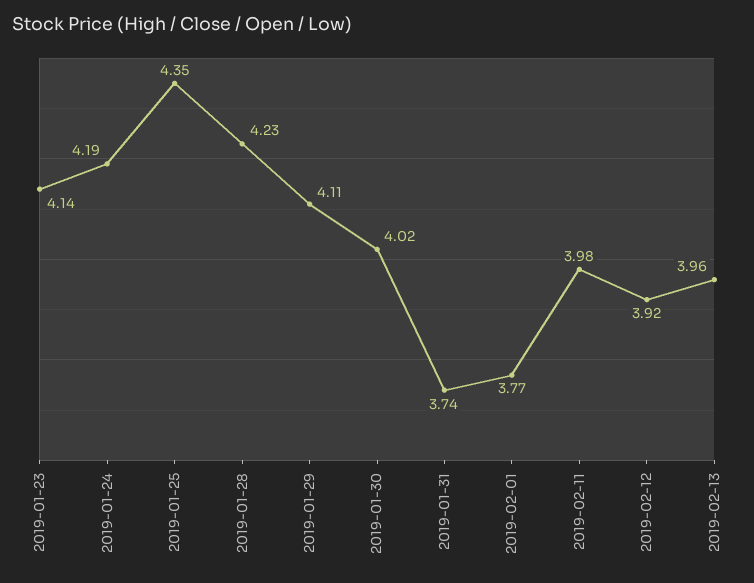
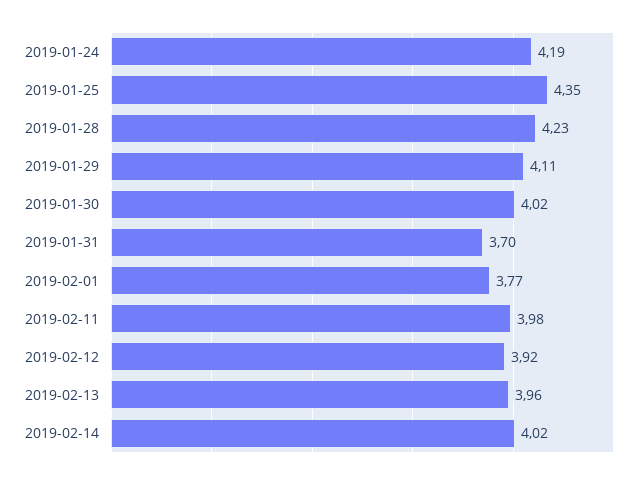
2019-01-23: 4.14 -> none
2019-01-31: 3.74 -> 3.7
2019-02-14: none -> 4.02

